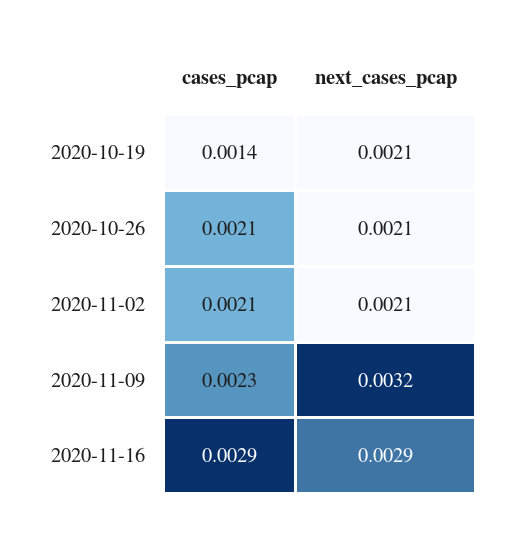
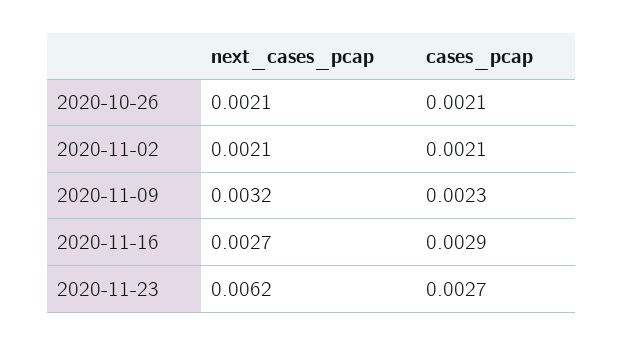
cases_pcap, 2020-10-19: 0.0014 -> none
next_cases_pcap, 2020-10-19: 0.0021 -> none
next_cases_pcap, 2020-11-16: 0.0029 -> 0.0027
next_cases_pcap, 2020-11-23: none -> 0.0062
cases_pcap, 2020-11-23: none -> 0.0027

